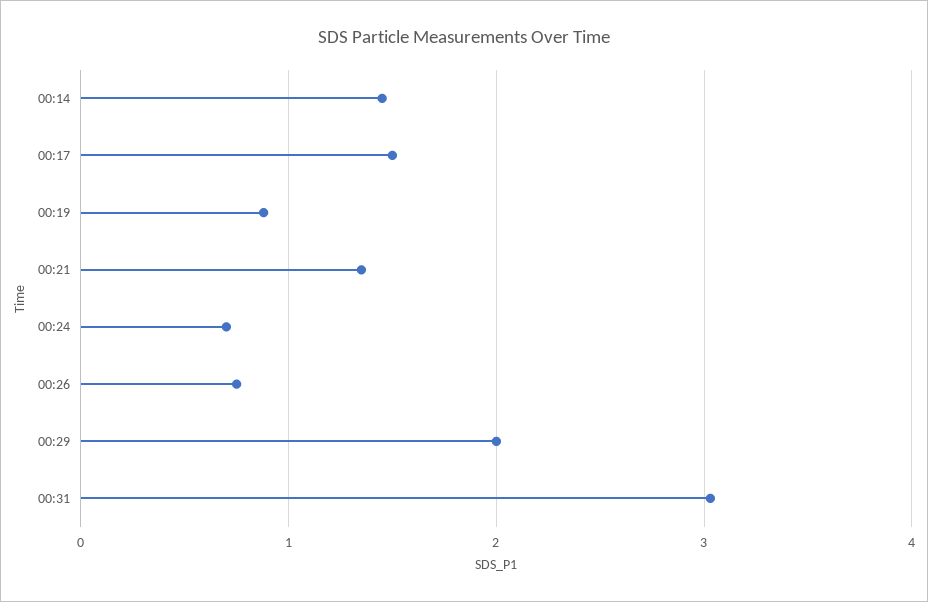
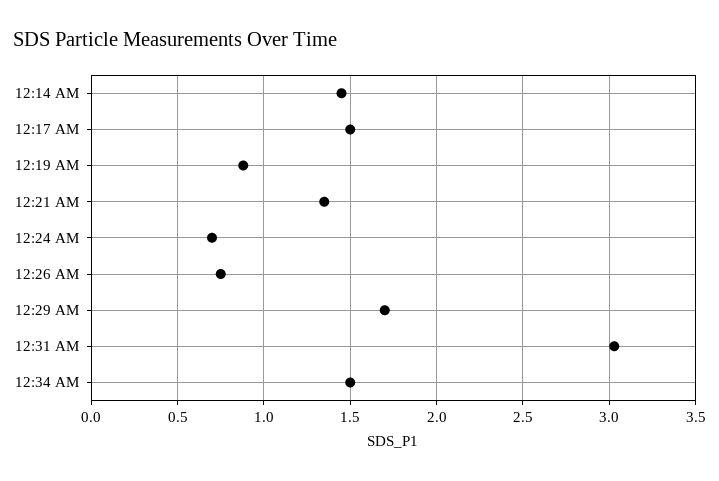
00:29: 2 -> 1.7
12:34 AM: none -> 1.5

